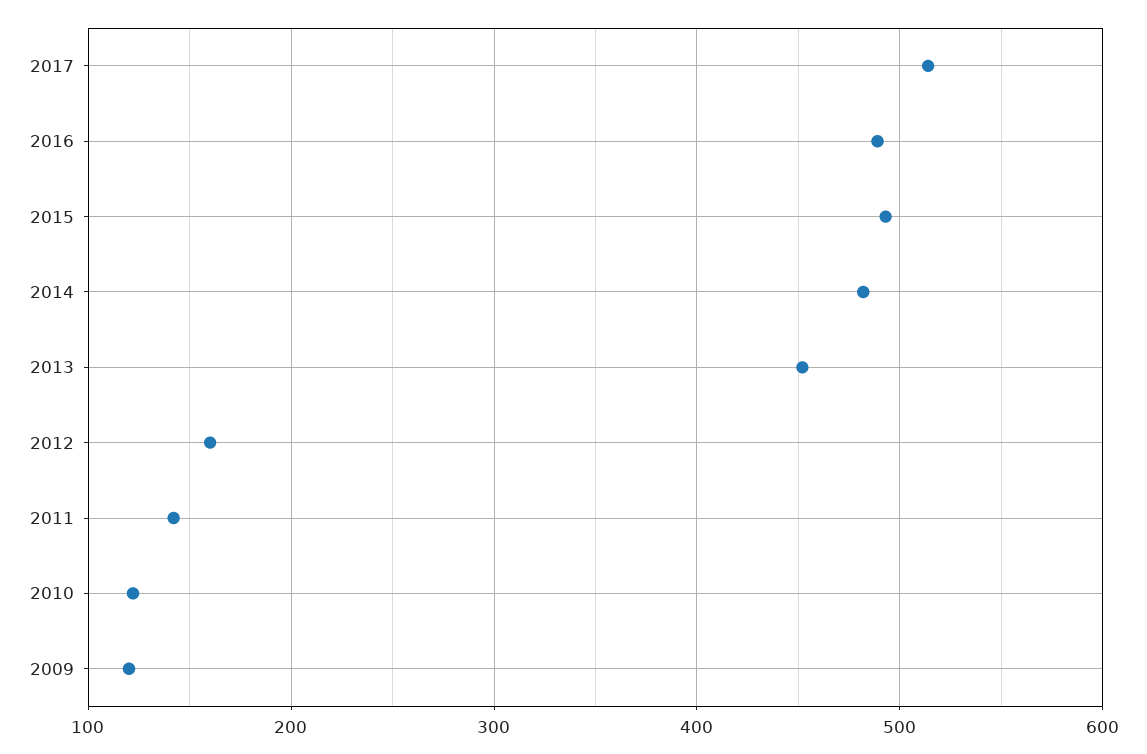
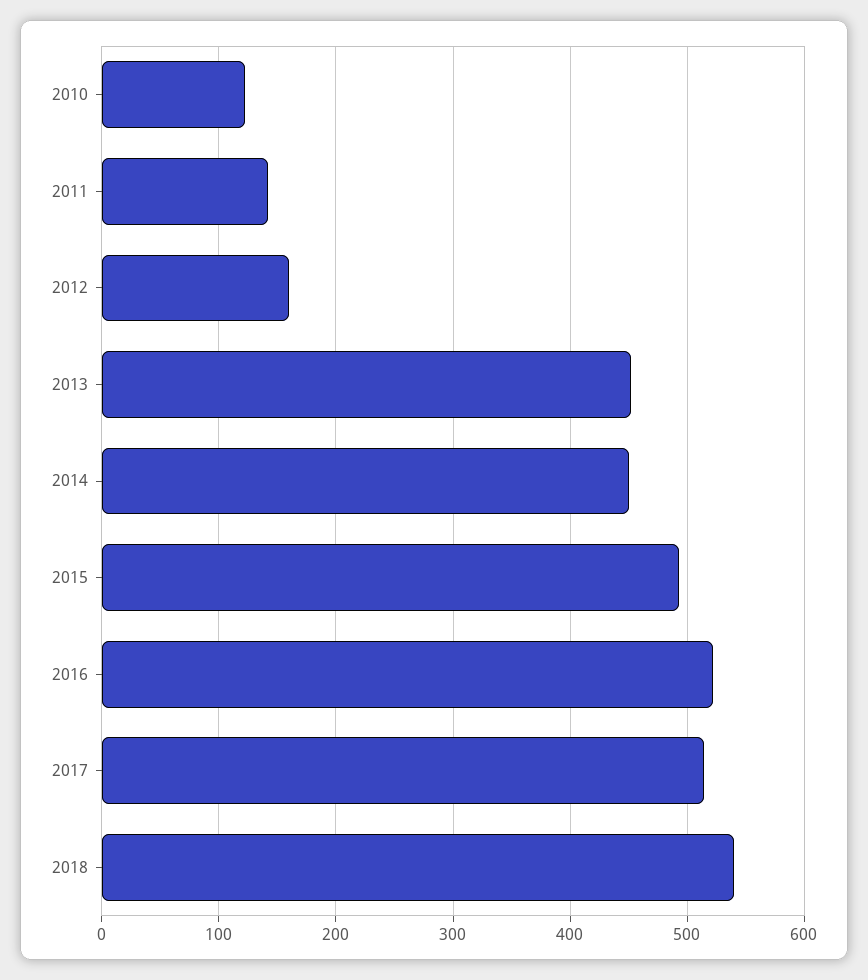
2016: 490 -> 520
2014: 480 -> 450
2009: 120 -> none
2018: none -> 540

